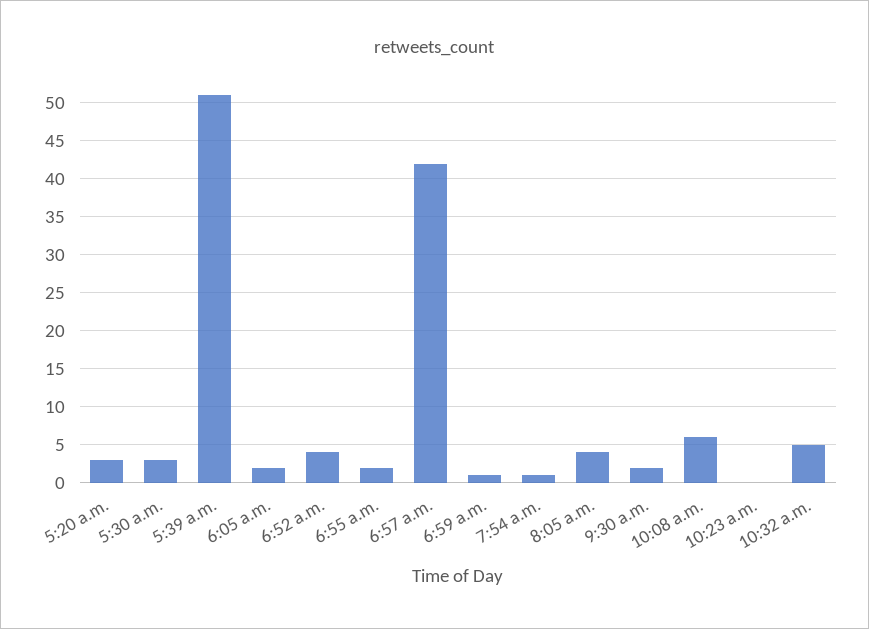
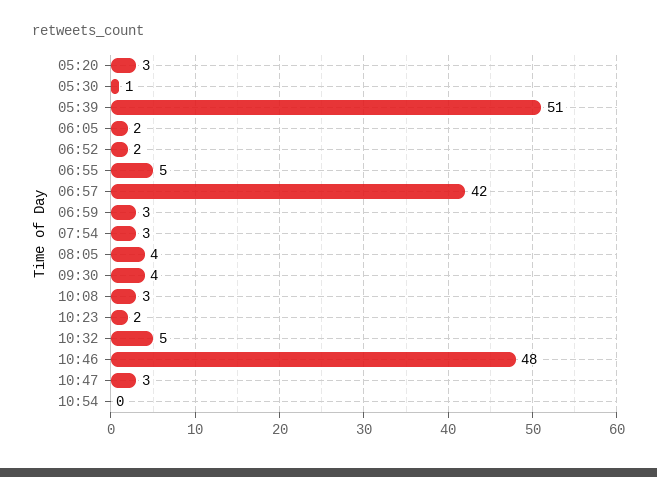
5:30 a.m.: 3 -> 1
6:52 a.m.: 4 -> 2
6:55 a.m.: 2 -> 5
6:59 a.m.: 1 -> 3
7:54 a.m.: 1 -> 3
9:30 a.m.: 2 -> 4
10:08 a.m.: 6 -> 3
10:23 a.m.: 0 -> 2
10:46: none -> 48
10:47: none -> 3
10:54: none -> 0

